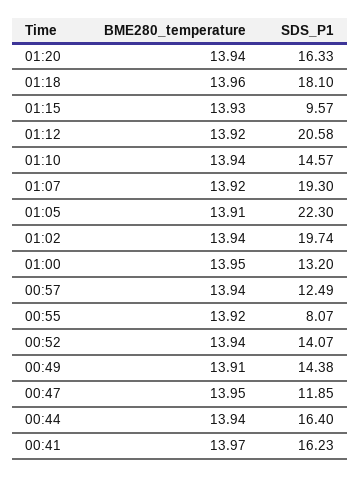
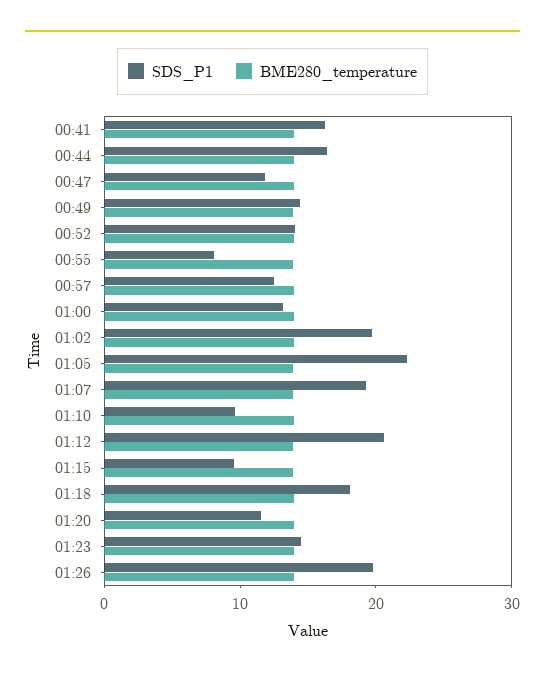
SDS_P1, 01:20: 16.33 -> 12
SDS_P1, 01:10: 14.57 -> 10
SDS_P1, 01:23: none -> 14
BME280_temperature, 01:23: none -> 14
SDS_P1, 01:26: none -> 20
BME280_temperature, 01:26: none -> 14

